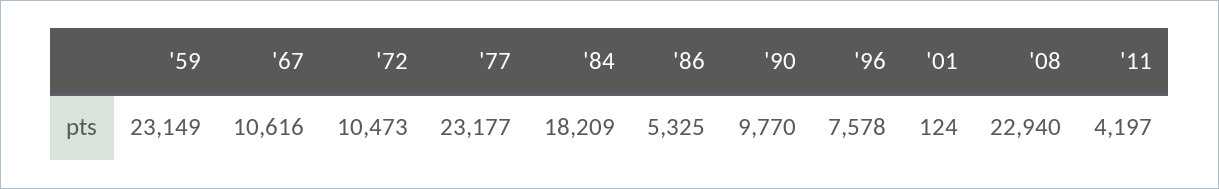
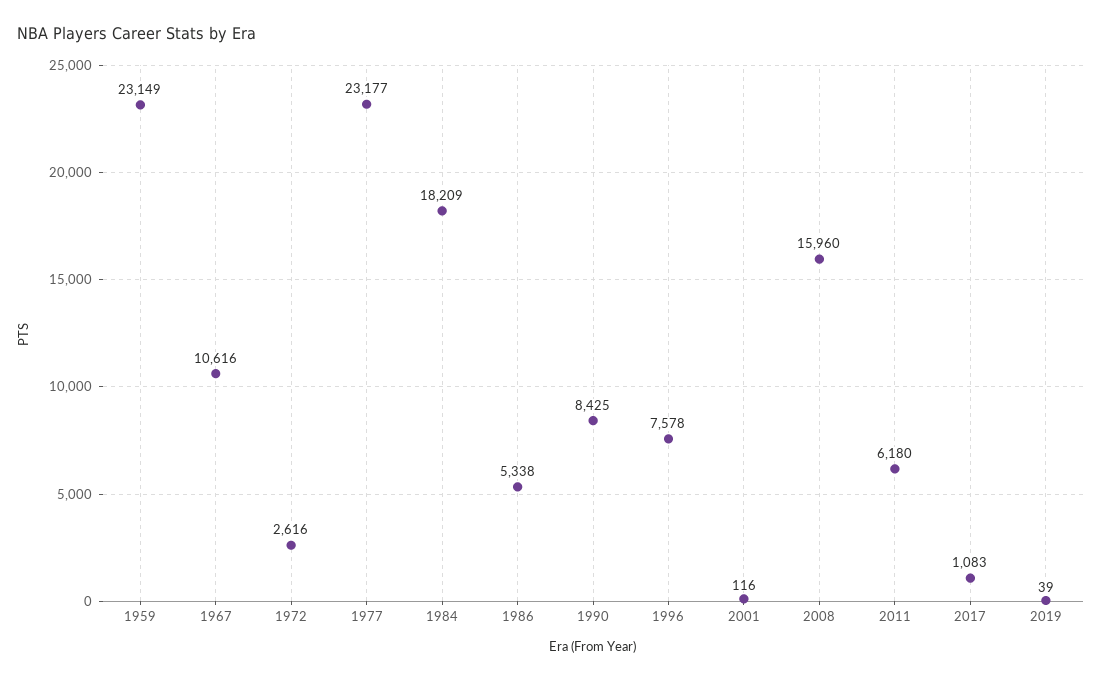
'72: 10473 -> 2616
'86: 5325 -> 5338
'90: 9770 -> 8425
'01: 124 -> 116
'08: 22940 -> 15960
'11: 4197 -> 6180
2017: none -> 1083
2019: none -> 39

